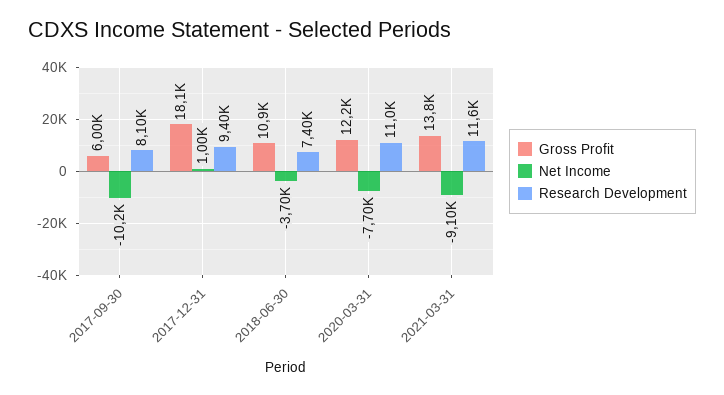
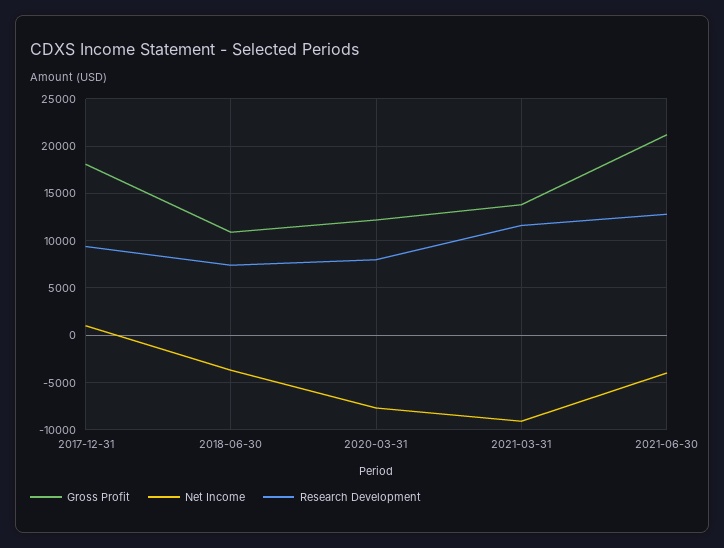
Gross Profit, 2017-09-30: 6000 -> none
Net Income, 2017-09-30: -10200 -> none
Research Development, 2017-09-30: 8100 -> none
Research Development, 2020-03-31: 11000 -> 8000
Gross Profit, 2021-06-30: none -> 21000
Net Income, 2021-06-30: none -> -4000
Research Development, 2021-06-30: none -> 13000

